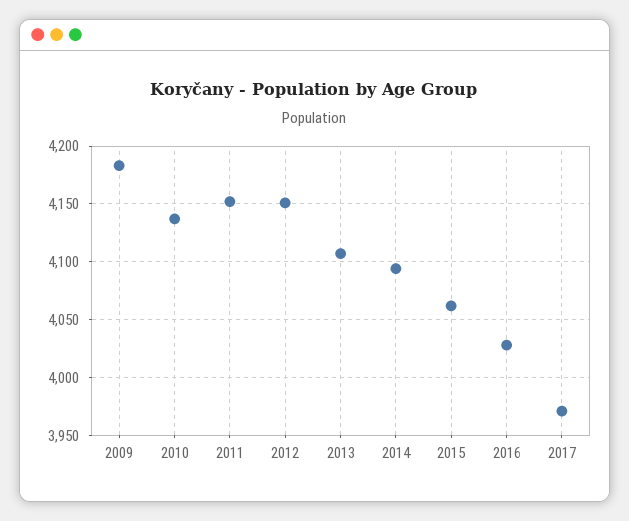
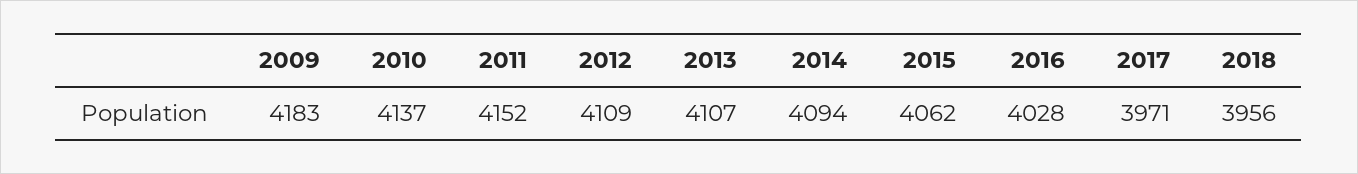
2012: 4150 -> 4109
2018: none -> 3956

